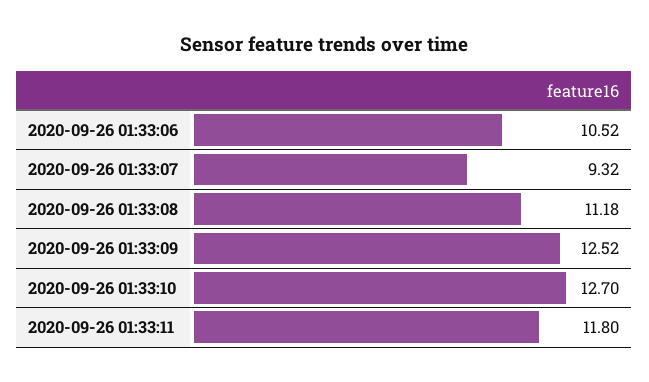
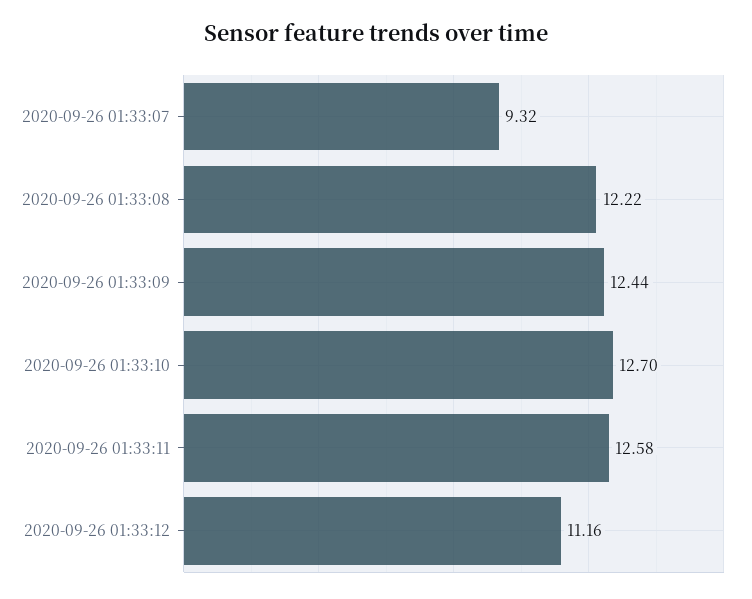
2020-09-26 01:33:06: 10.52 -> none
2020-09-26 01:33:08: 11.18 -> 12.22
2020-09-26 01:33:09: 12.52 -> 12.44
2020-09-26 01:33:11: 11.8 -> 12.58
2020-09-26 01:33:12: none -> 11.16

